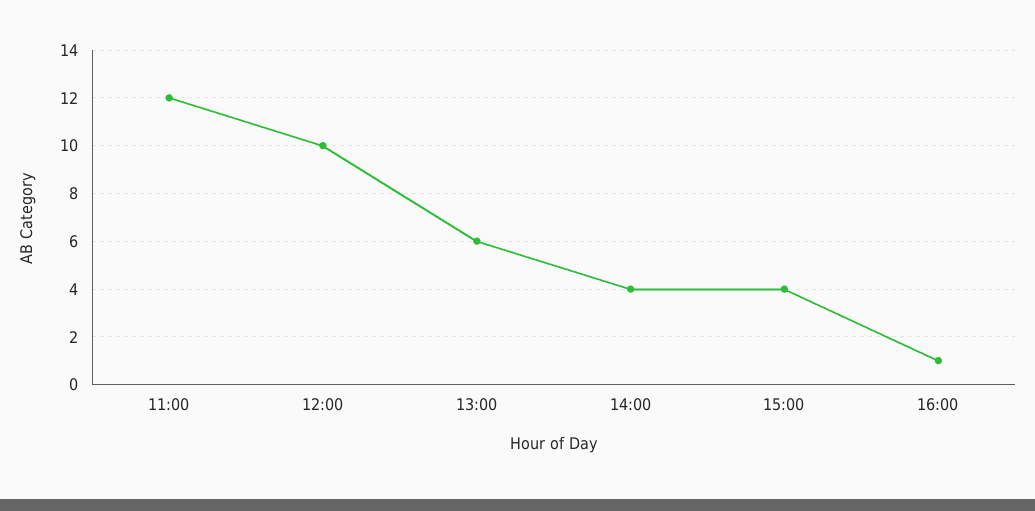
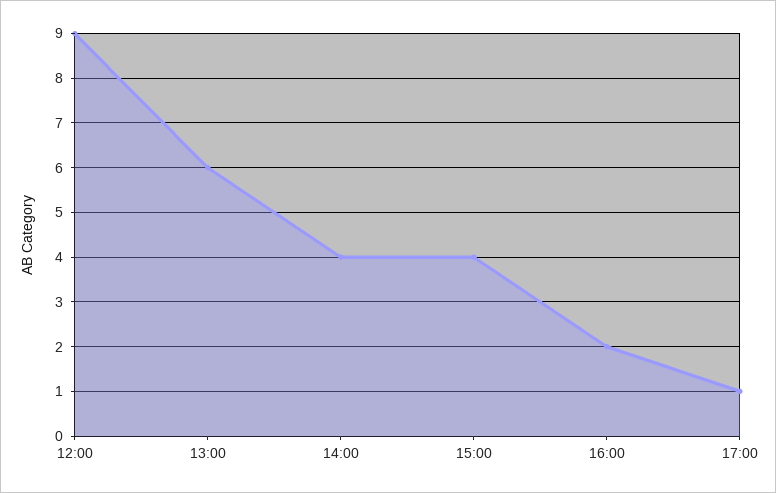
11:00: 12 -> none
12:00: 10 -> 9
16:00: 1 -> 2
17:00: none -> 1

